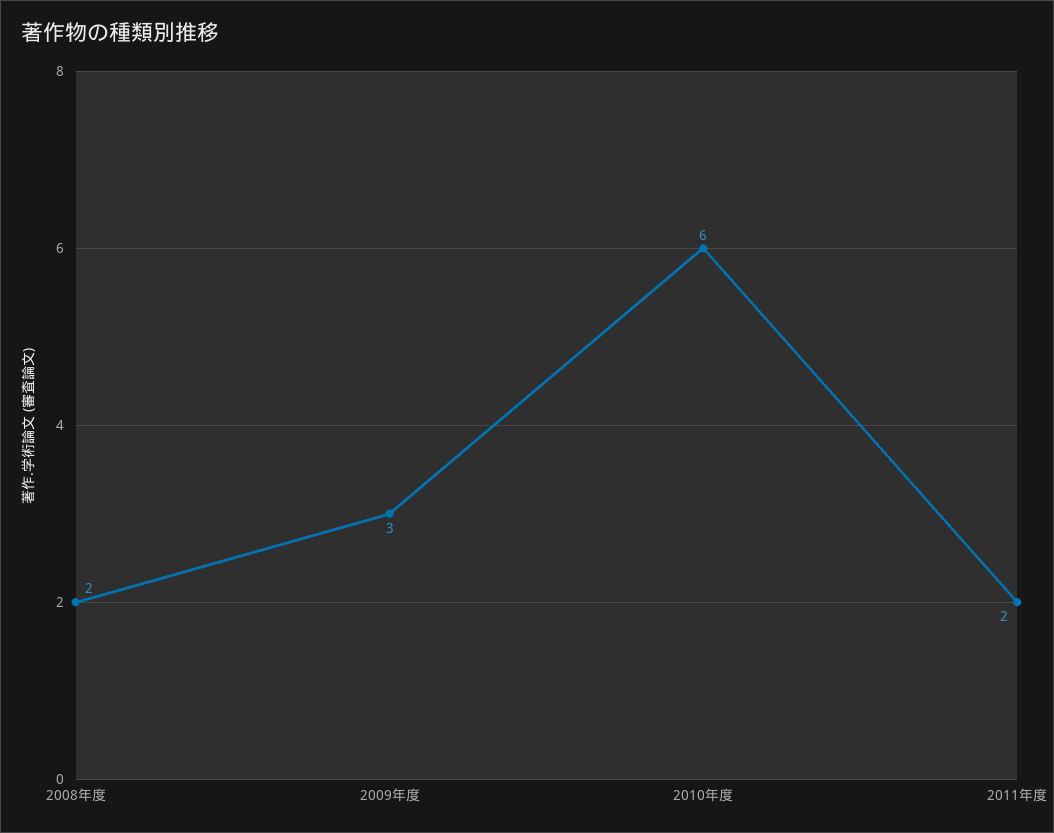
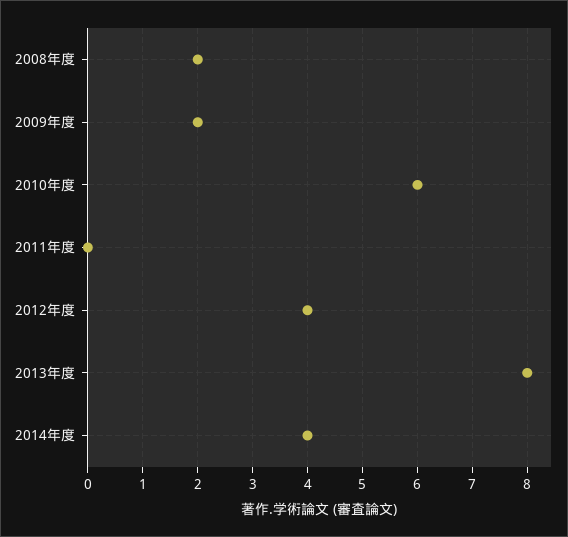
2009年度: 3 -> 2
2011年度: 2 -> 0
2012年度: none -> 4
2013年度: none -> 8
2014年度: none -> 4

